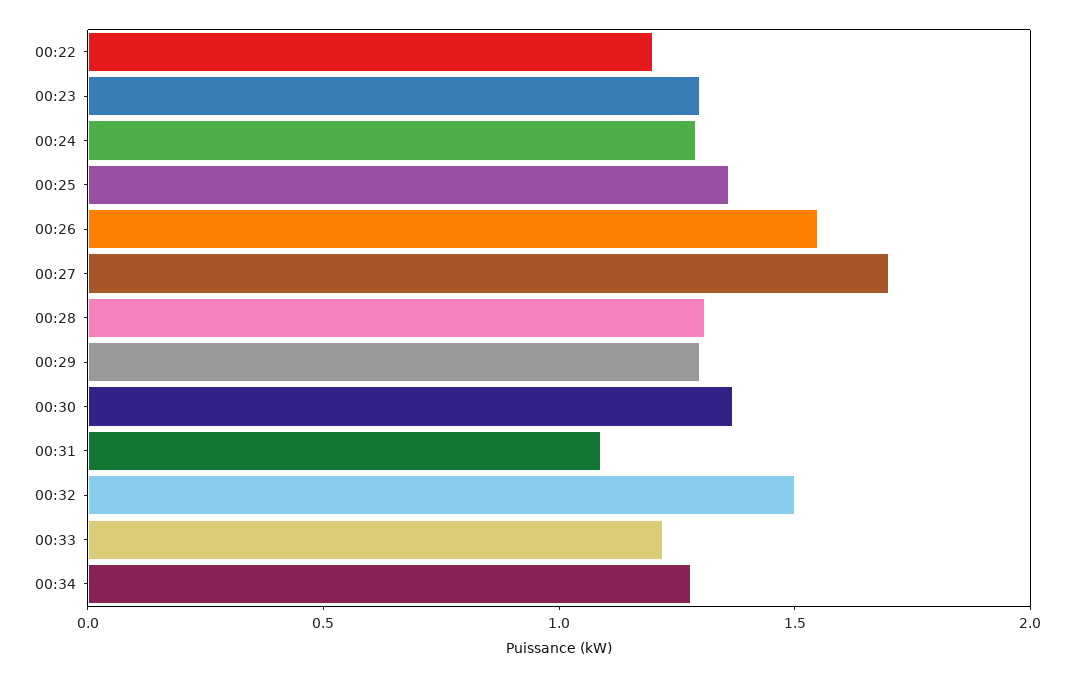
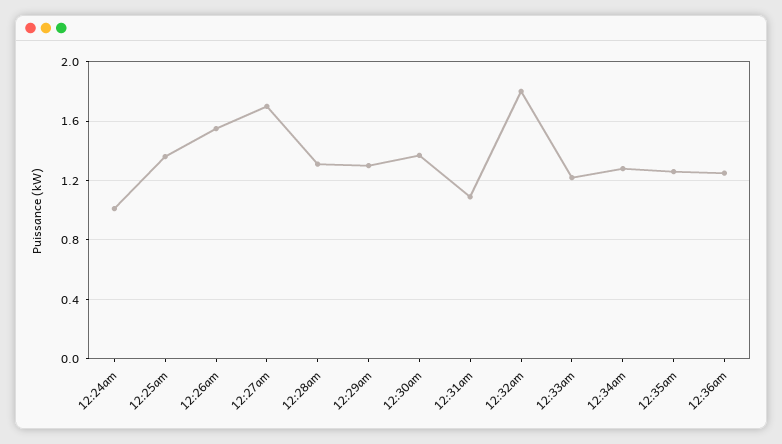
00:22: 1.2 -> none
00:23: 1.3 -> none
00:24: 1.3 -> 1
00:32: 1.5 -> 1.8
12:35am: none -> 1.25
12:36am: none -> 1.25

